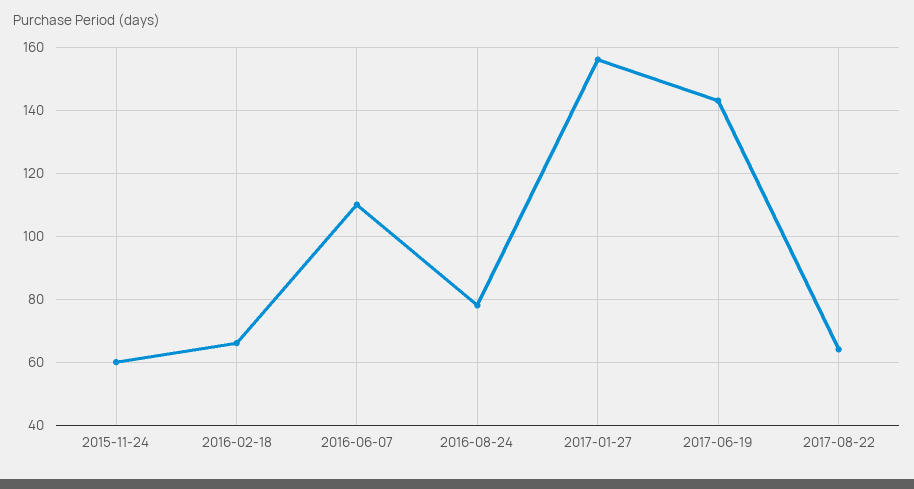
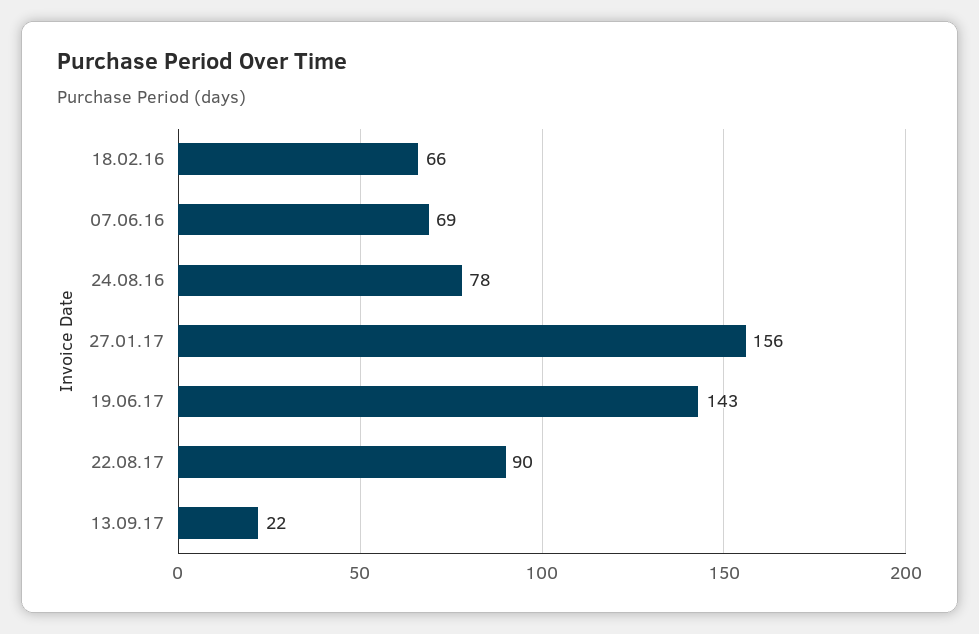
2015-11-24: 60 -> none
2016-06-07: 110 -> 69
2017-08-22: 65 -> 90
13.09.17: none -> 22

